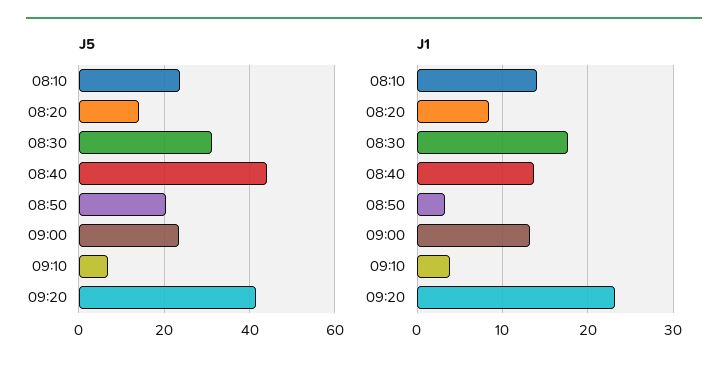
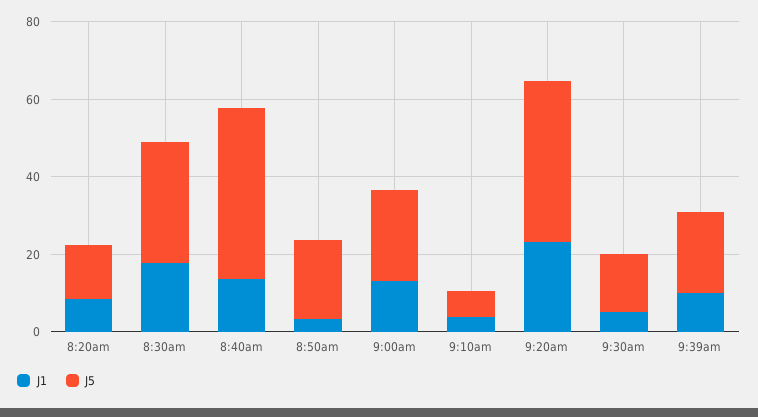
J5, 08:10: 24 -> none
J1, 08:10: 14 -> none
J1, 9:30am: none -> 5
J5, 9:30am: none -> 15
J1, 9:39am: none -> 10
J5, 9:39am: none -> 20

